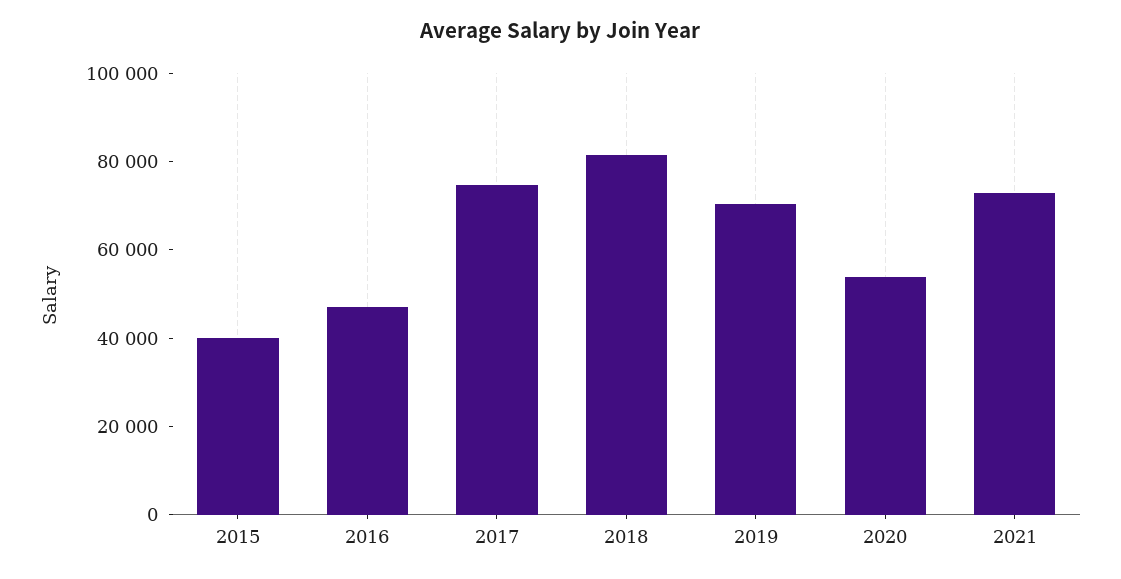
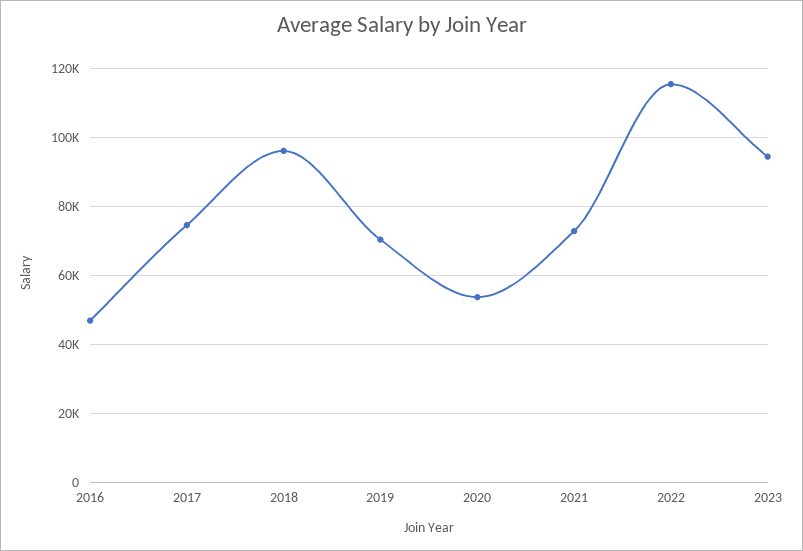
2015: 40000 -> none
2018: 80000 -> 96000
2022: none -> 116000
2023: none -> 94000

